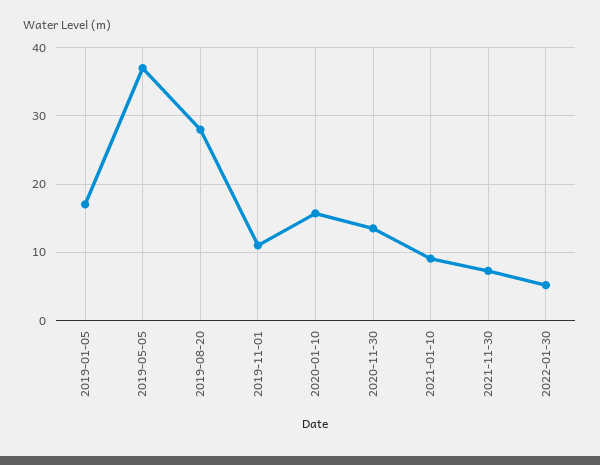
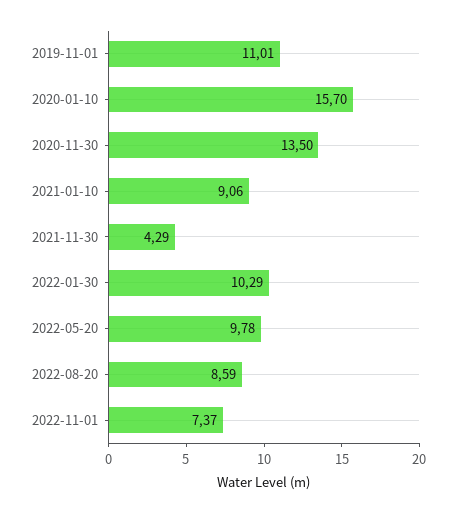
2019-01-05: 17 -> none
2019-05-05: 37 -> none
2019-08-20: 28 -> none
2021-11-30: 7 -> 4.29
2022-01-30: 5 -> 10.29
2022-05-20: none -> 9.78
2022-08-20: none -> 8.59
2022-11-01: none -> 7.37

